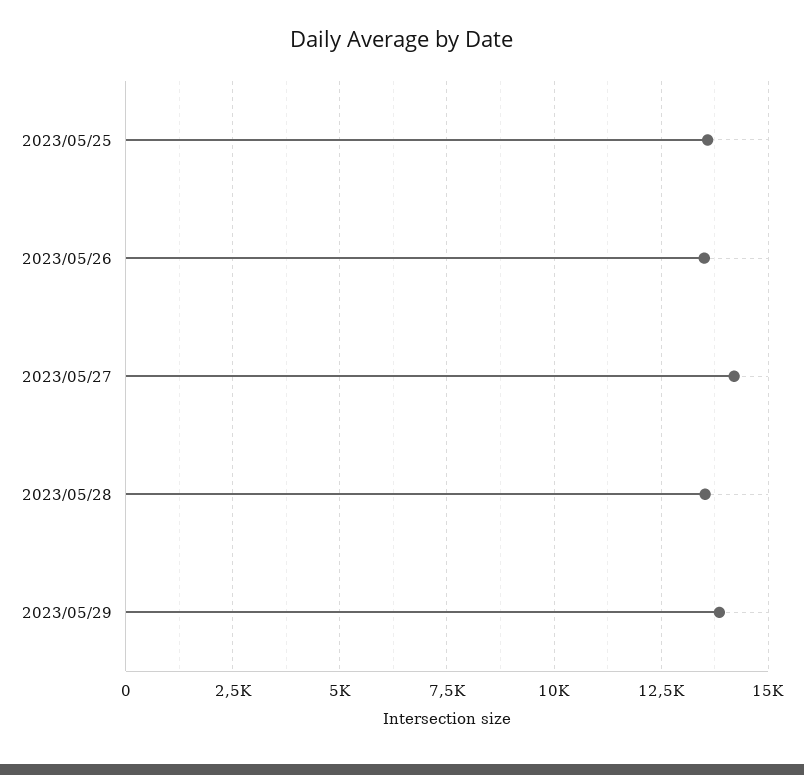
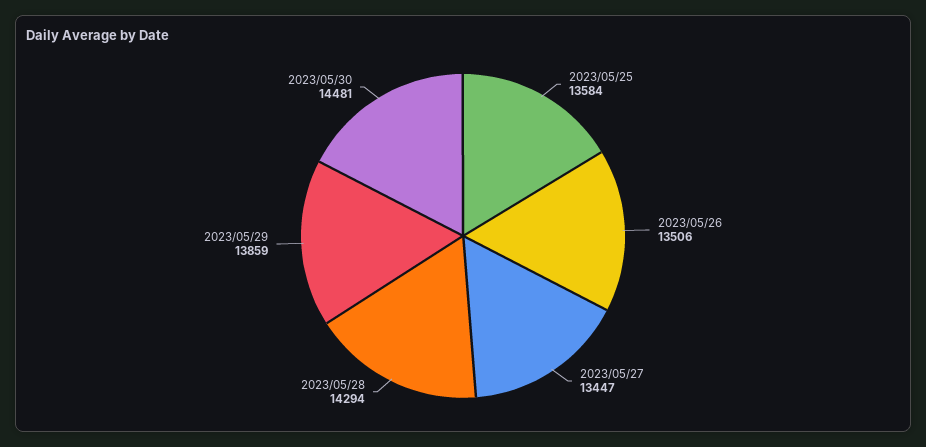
2023/05/27: 14250 -> 13447
2023/05/28: 13500 -> 14294
2023/05/30: none -> 14481

